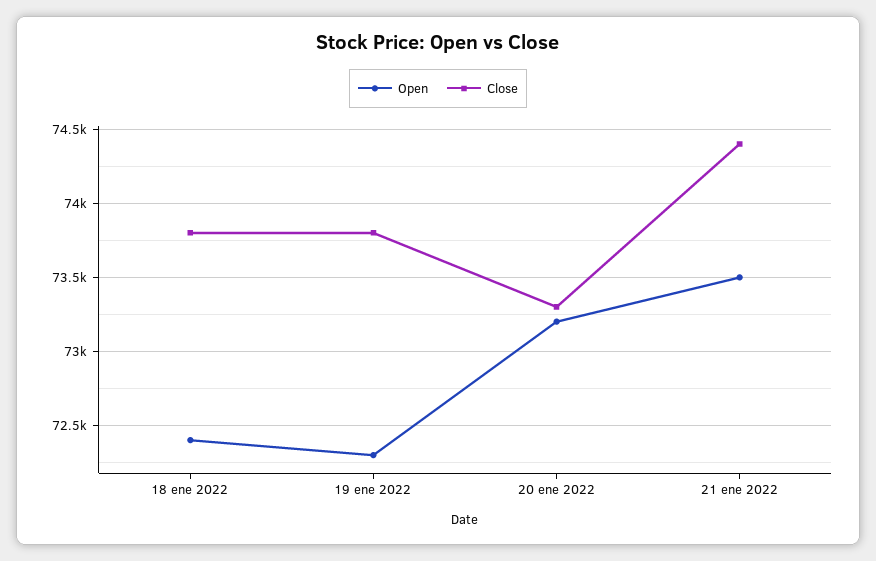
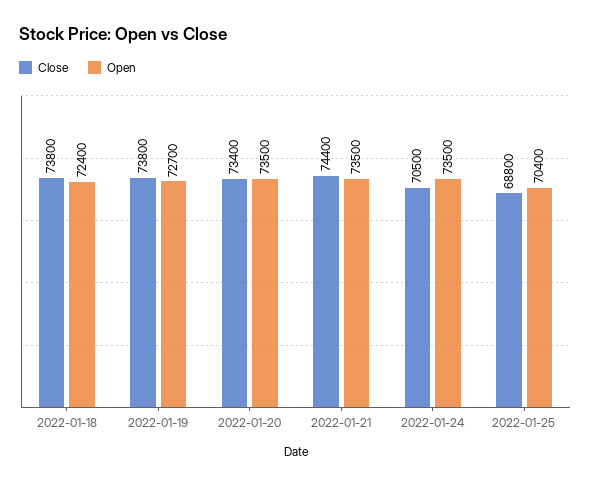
Open, 19 ene 2022: 72300 -> 72700
Open, 20 ene 2022: 73200 -> 73500
Close, 20 ene 2022: 73300 -> 73400
Close, 2022-01-24: none -> 70500
Open, 2022-01-24: none -> 73500
Close, 2022-01-25: none -> 68800
Open, 2022-01-25: none -> 70400

